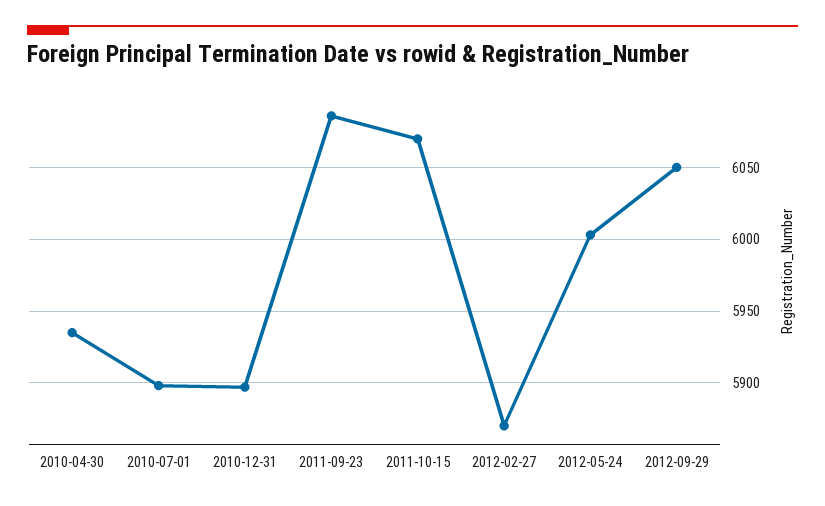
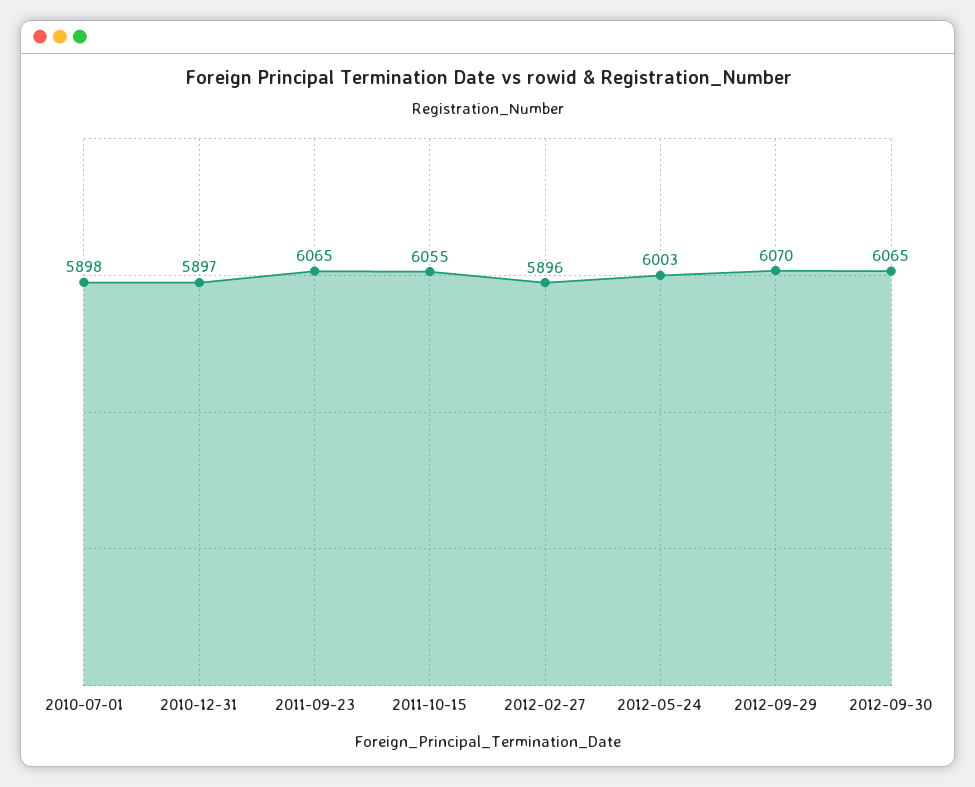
2010-04-30: 5935 -> none
2011-09-23: 6085 -> 6065
2011-10-15: 6070 -> 6055
2012-02-27: 5870 -> 5896
2012-09-29: 6050 -> 6070
2012-09-30: none -> 6065

